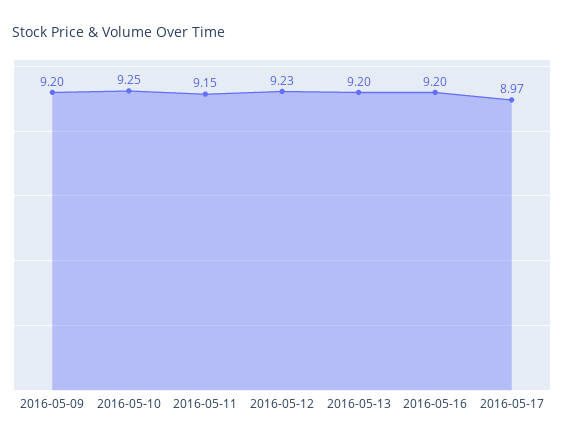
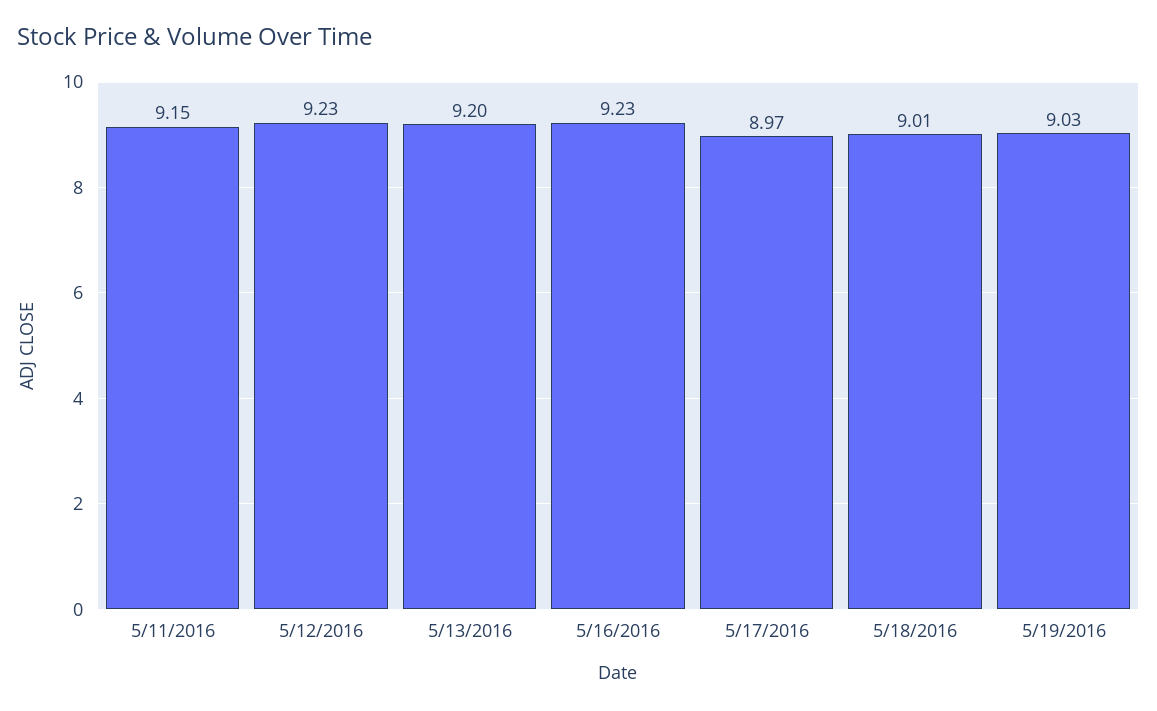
2016-05-09: 9.2 -> none
2016-05-10: 9.25 -> none
2016-05-16: 9.2 -> 9.23
5/18/2016: none -> 9.01
5/19/2016: none -> 9.03

